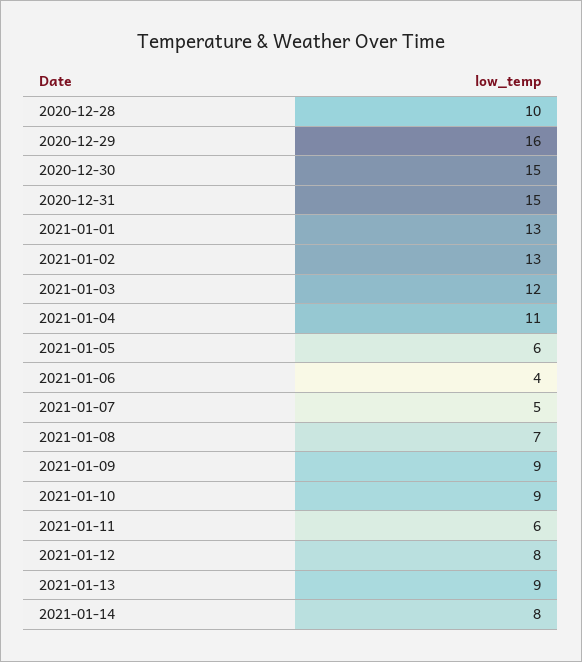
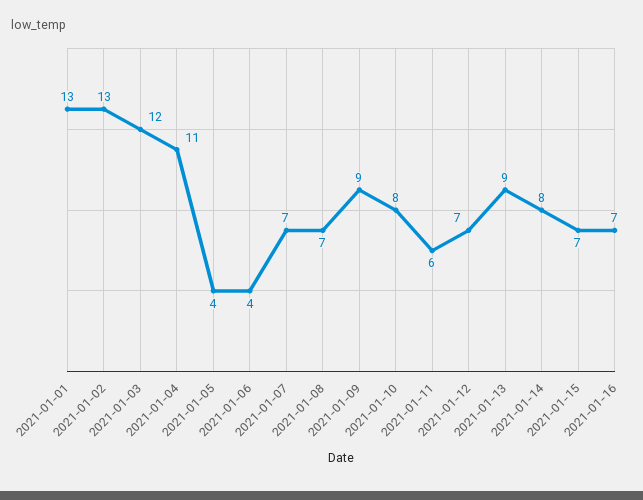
2020-12-28: 10 -> none
2020-12-29: 16 -> none
2020-12-30: 15 -> none
2020-12-31: 15 -> none
2021-01-05: 6 -> 4
2021-01-07: 5 -> 7
2021-01-10: 9 -> 8
2021-01-12: 8 -> 7
2021-01-15: none -> 7
2021-01-16: none -> 7

